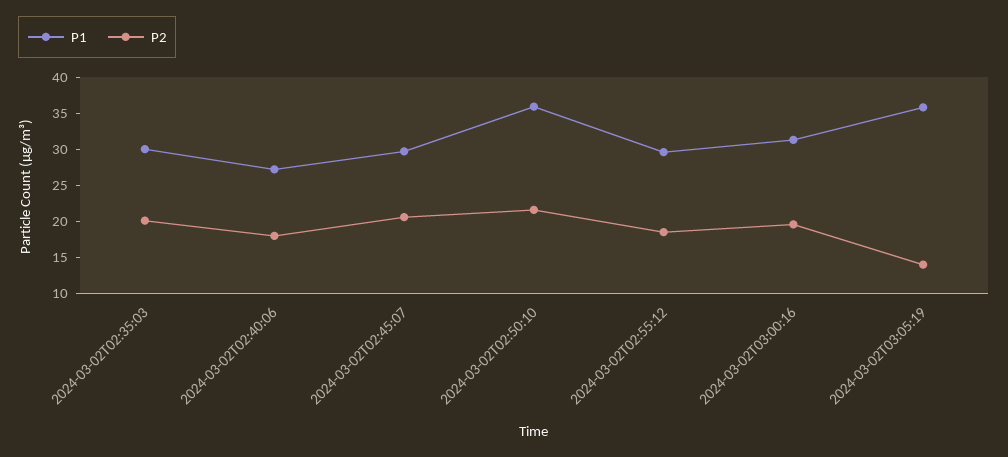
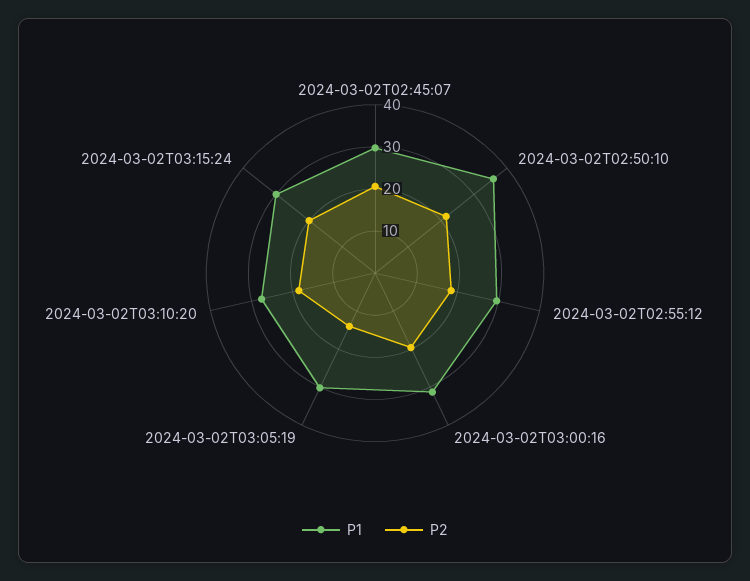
P1, 2024-03-02T02:35:03: 30 -> none
P2, 2024-03-02T02:35:03: 20 -> none
P1, 2024-03-02T02:40:06: 27.5 -> none
P2, 2024-03-02T02:40:06: 17.5 -> none
P1, 2024-03-02T03:05:19: 35 -> 30
P1, 2024-03-02T03:10:20: none -> 28
P2, 2024-03-02T03:10:20: none -> 18
P1, 2024-03-02T03:15:24: none -> 30
P2, 2024-03-02T03:15:24: none -> 20

